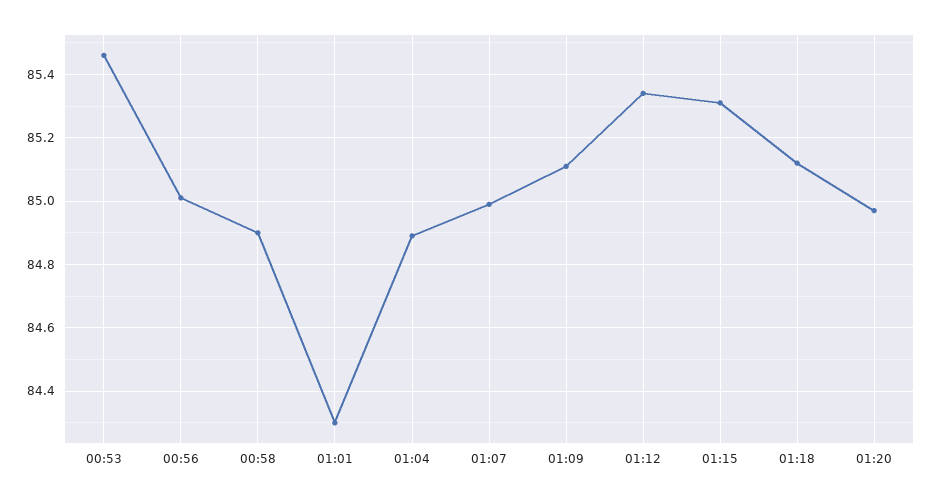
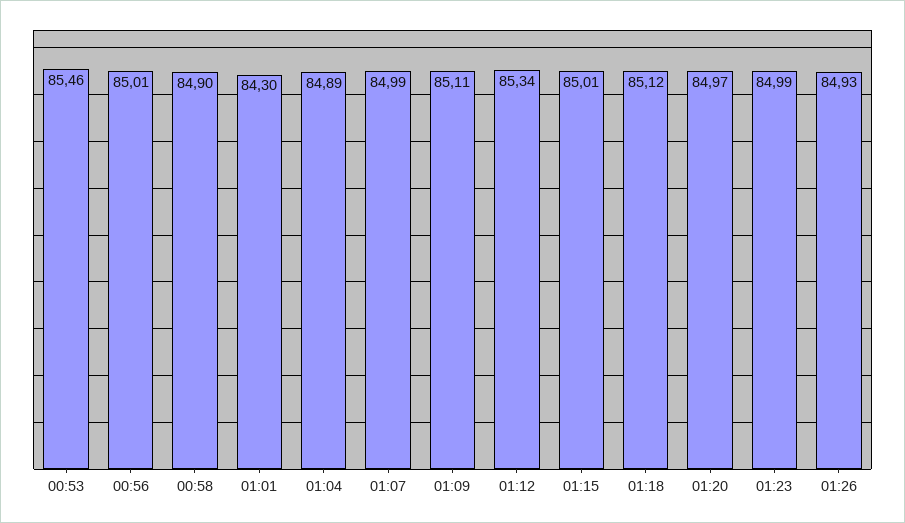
01:15: 85.3 -> 85.01
01:23: none -> 84.99
01:26: none -> 84.93

